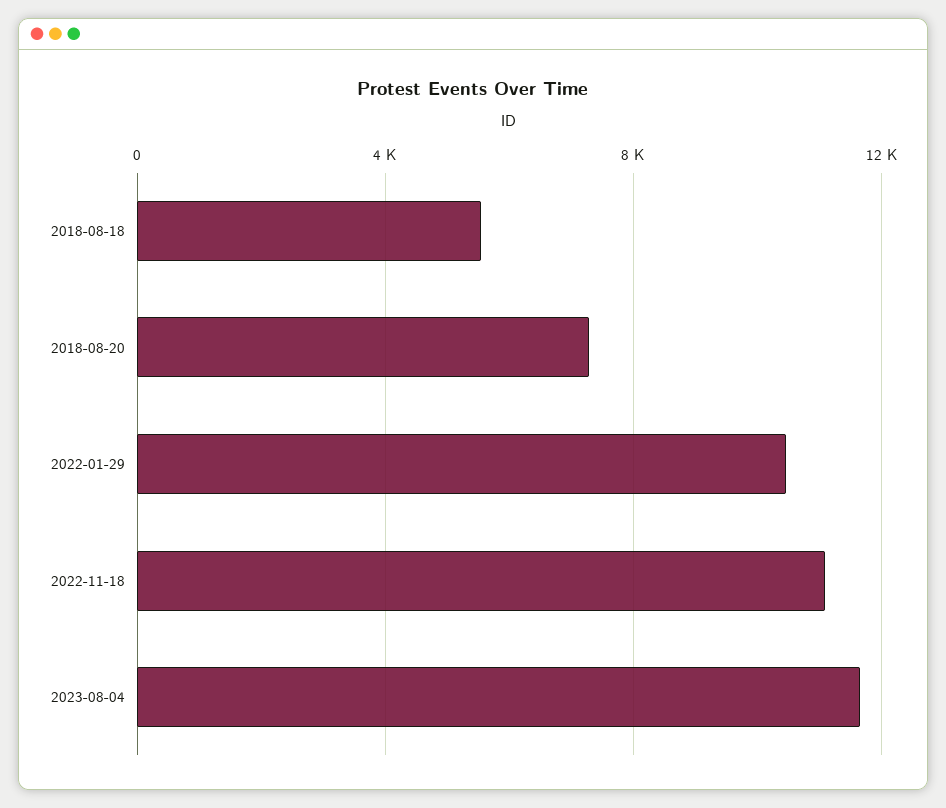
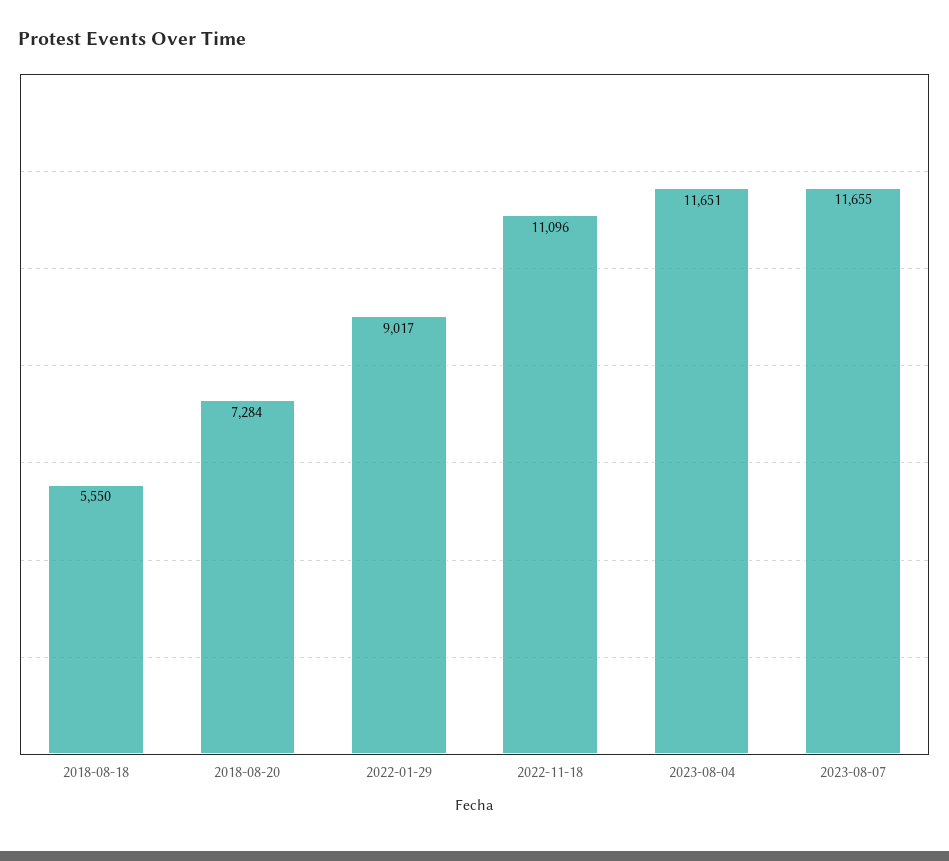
2022-01-29: 10500 -> 9017
2023-08-07: none -> 11655

